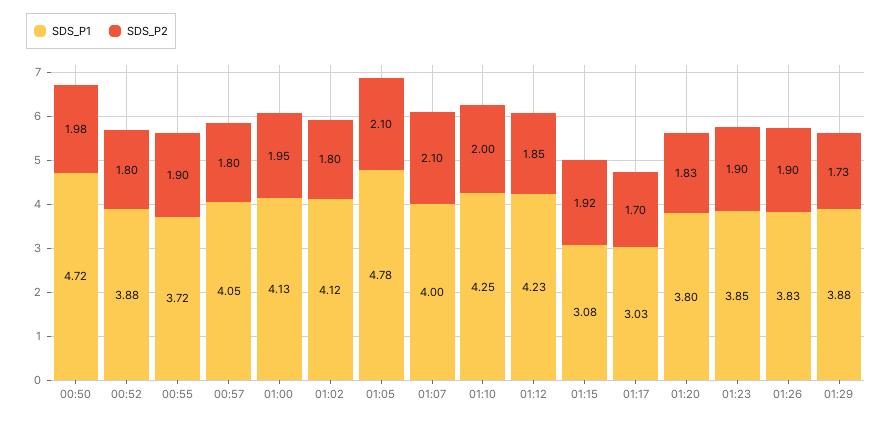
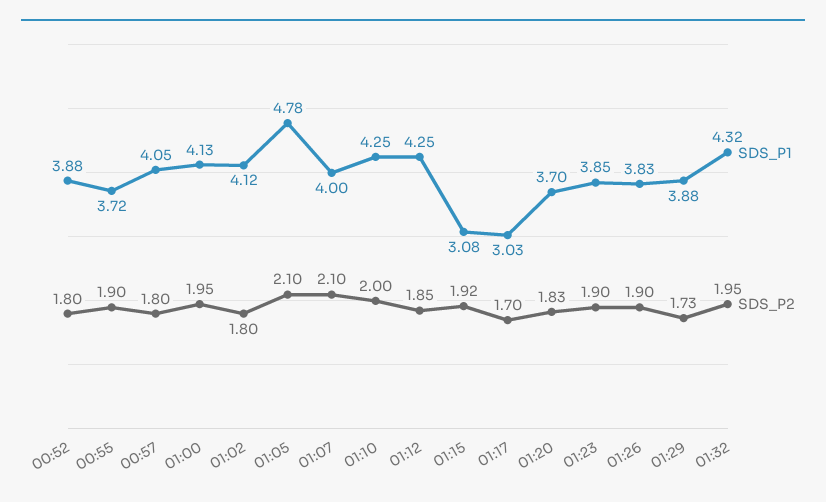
SDS_P1, 00:50: 4.72 -> none
SDS_P2, 00:50: 1.98 -> none
SDS_P1, 01:12: 4.23 -> 4.25
SDS_P1, 01:20: 3.8 -> 3.7
SDS_P1, 01:32: none -> 4.32
SDS_P2, 01:32: none -> 1.95

